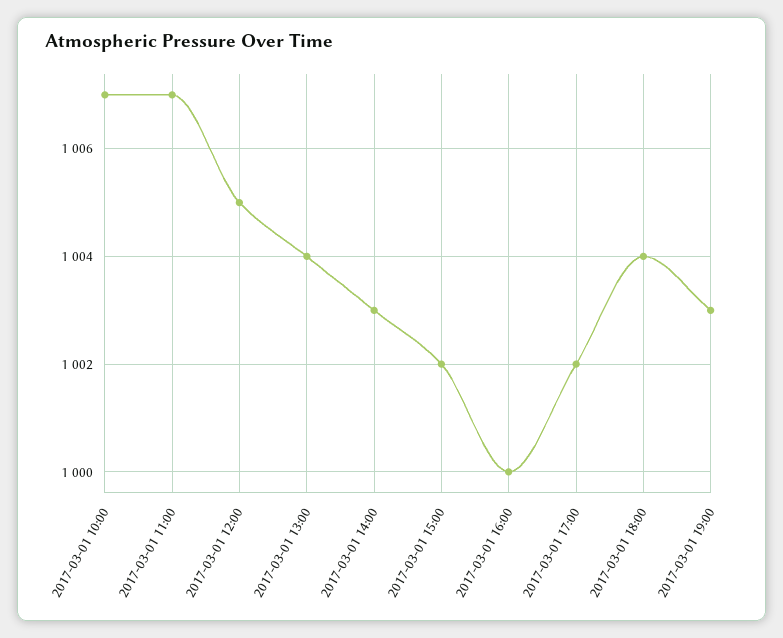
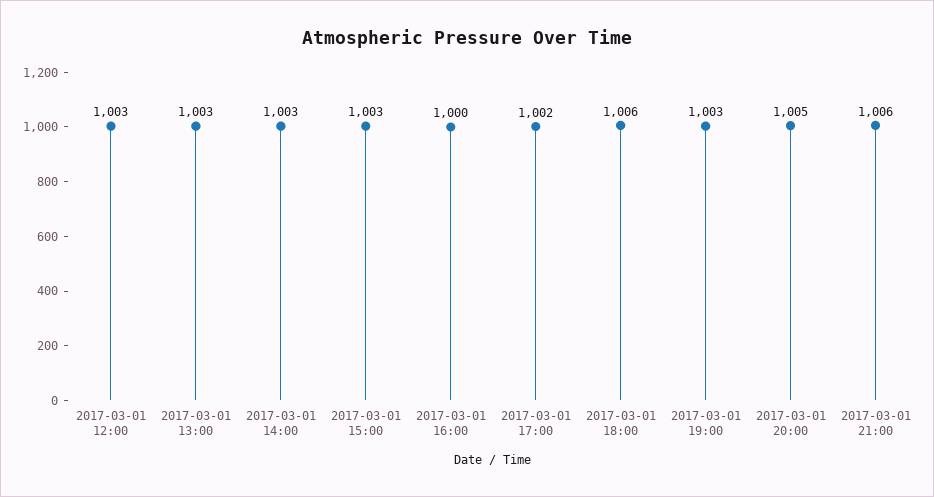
2017-03-01 10:00: 1007 -> none
2017-03-01 11:00: 1007 -> none
2017-03-01 12:00: 1005 -> 1003
2017-03-01 13:00: 1004 -> 1003
2017-03-01 15:00: 1002 -> 1003
2017-03-01 18:00: 1004 -> 1006
2017-03-01 20:00: none -> 1005
2017-03-01 21:00: none -> 1006

